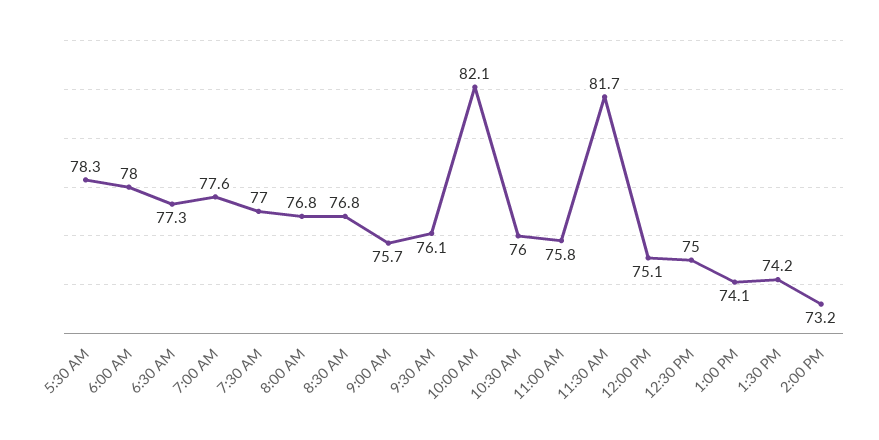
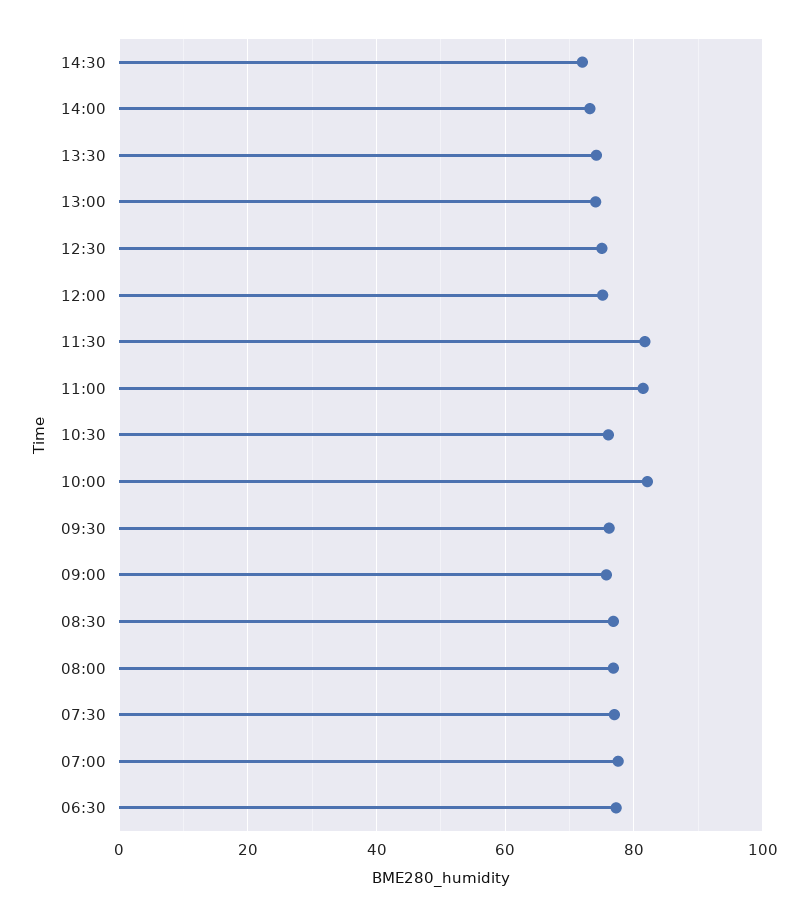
5:30 AM: 78.3 -> none
6:00 AM: 78 -> none
11:00 AM: 75.8 -> 82
14:30: none -> 72

